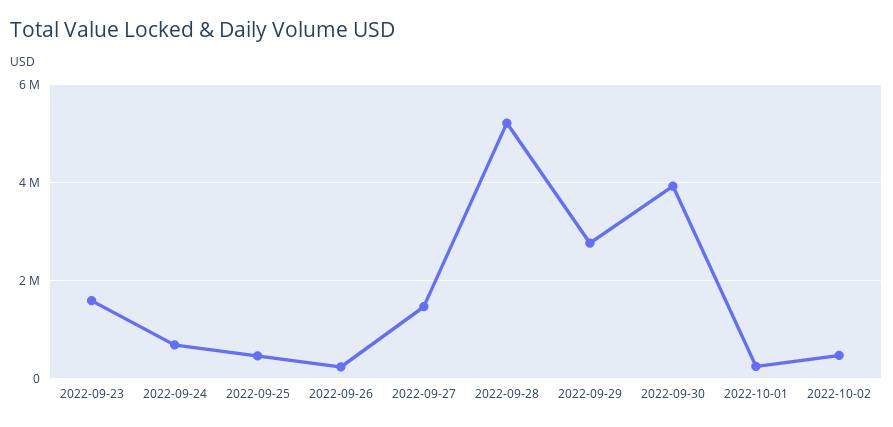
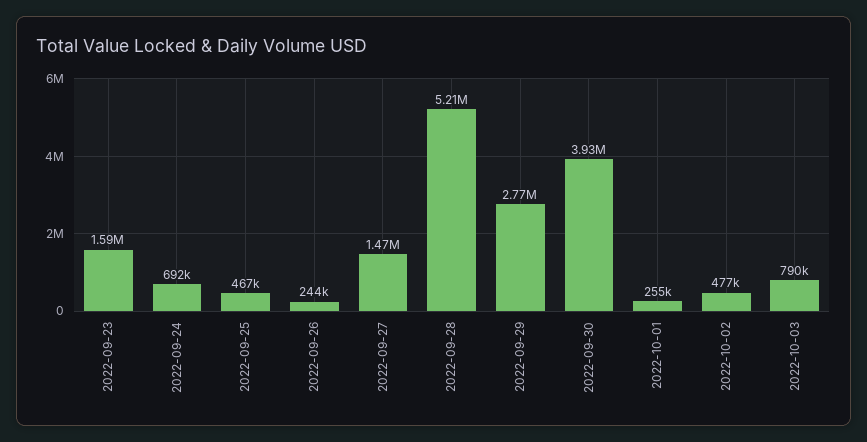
2022-10-03: none -> 790000

